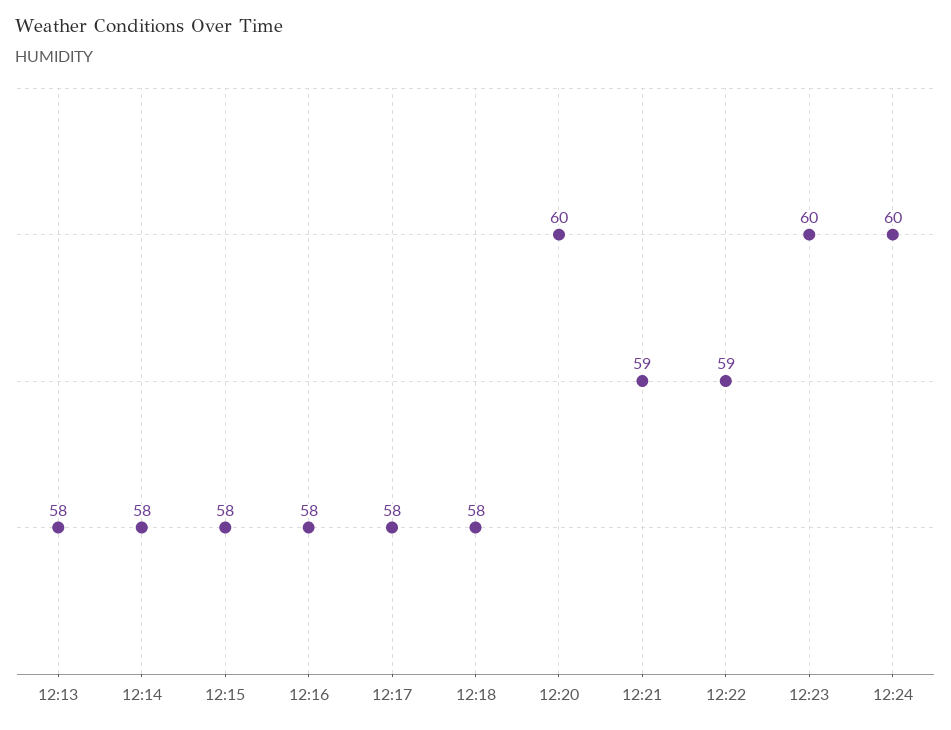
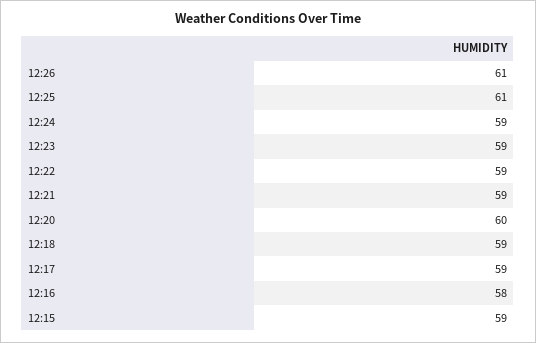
12:13: 58 -> none
12:14: 58 -> none
12:15: 58 -> 59
12:17: 58 -> 59
12:18: 58 -> 59
12:23: 60 -> 59
12:24: 60 -> 59
12:26: none -> 61
12:25: none -> 61

